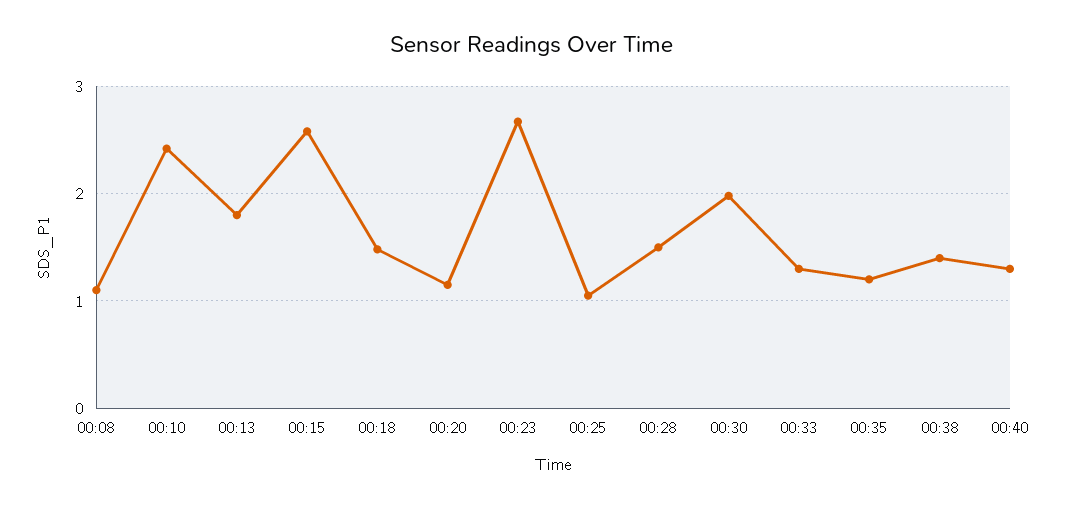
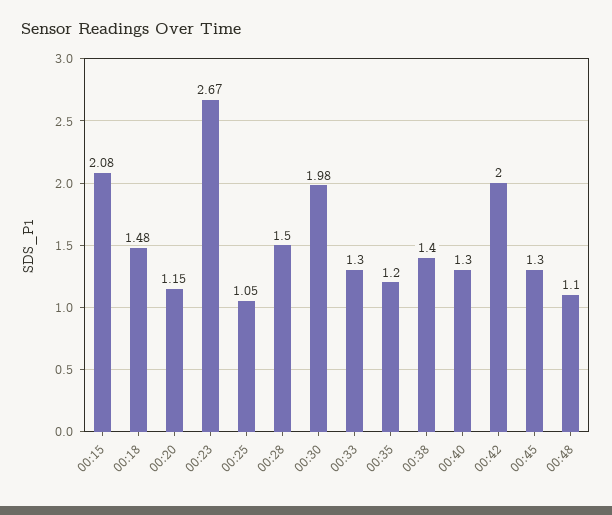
00:08: 1.1 -> none
00:10: 2.4 -> none
00:13: 1.8 -> none
00:15: 2.6 -> 2.08
00:42: none -> 2
00:45: none -> 1.3
00:48: none -> 1.1

